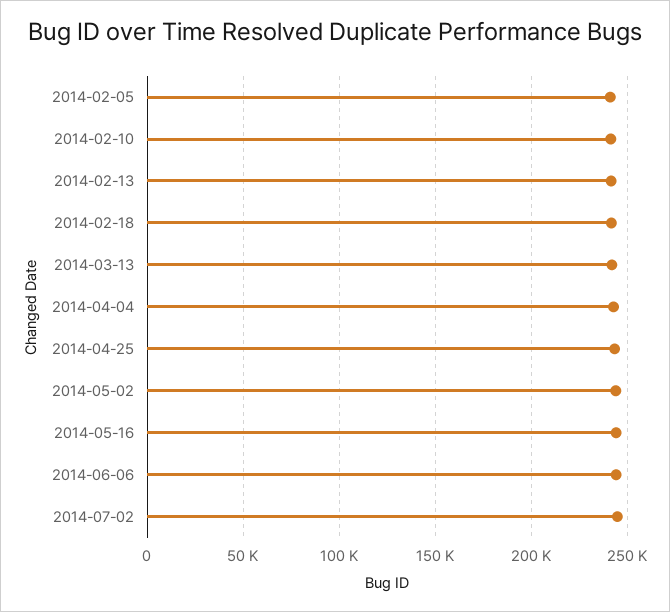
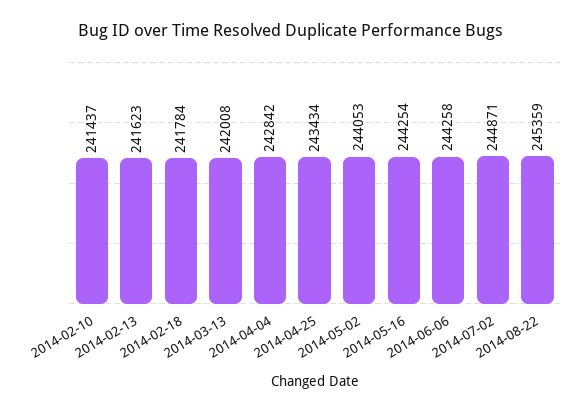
2014-02-05: 240000 -> none
2014-08-22: none -> 245359

